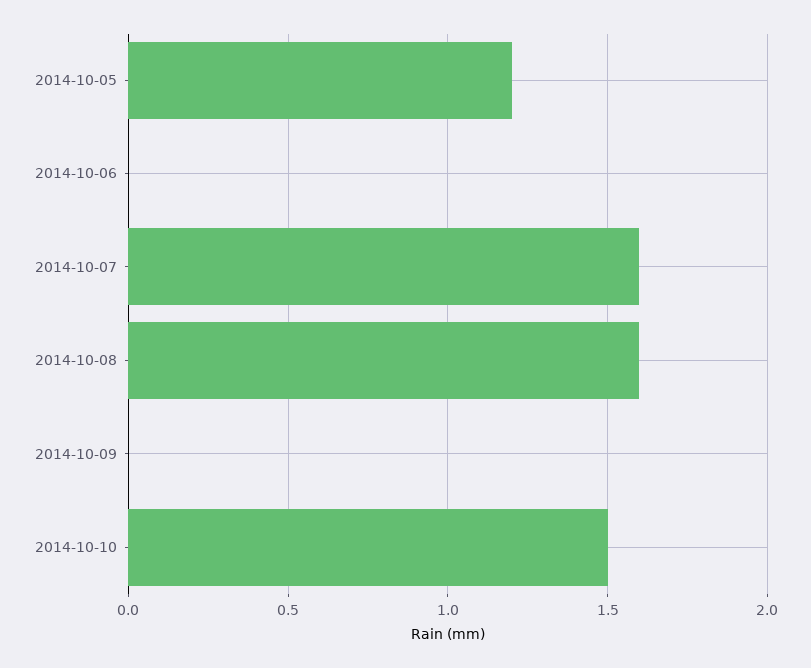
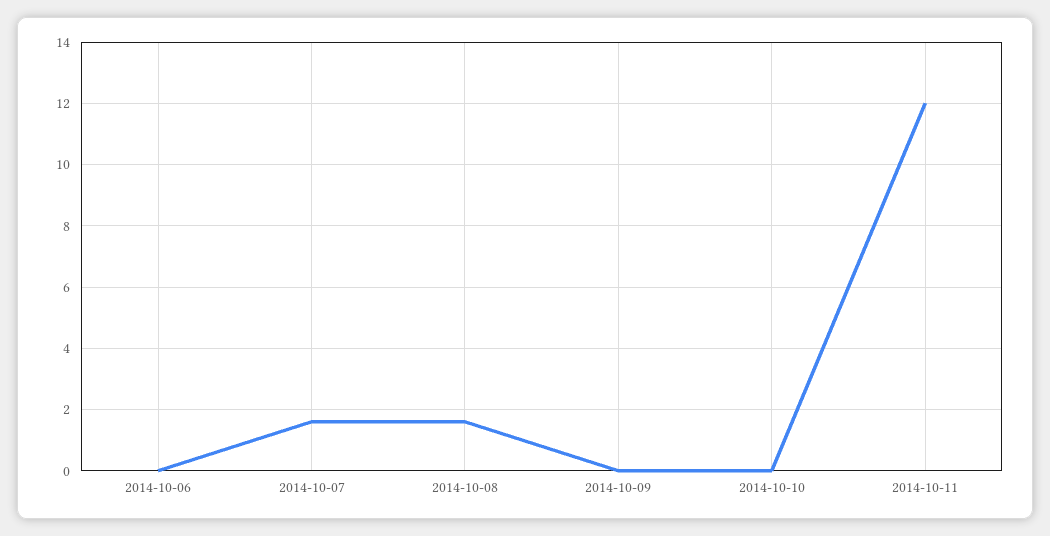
2014-10-05: 1.2 -> none
2014-10-10: 1.5 -> 0
2014-10-11: none -> 12

